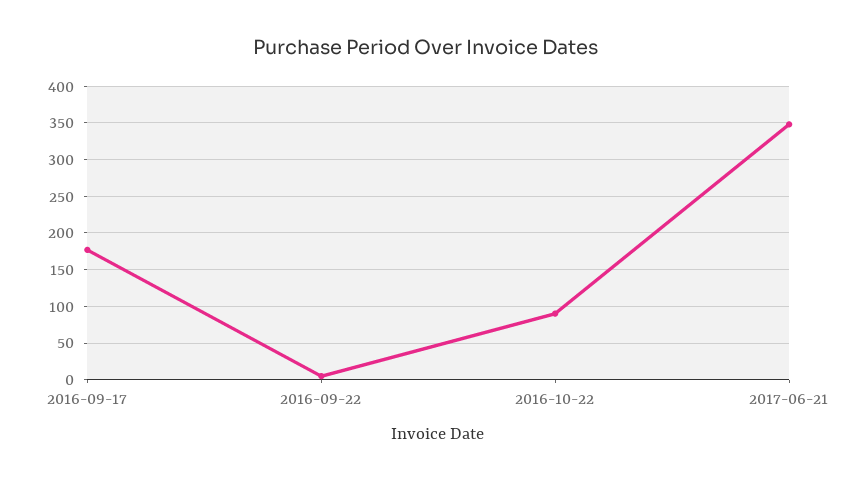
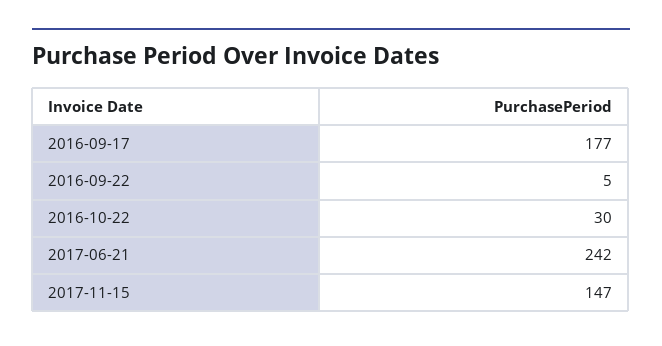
2016-10-22: 90 -> 30
2017-06-21: 350 -> 242
2017-11-15: none -> 147

